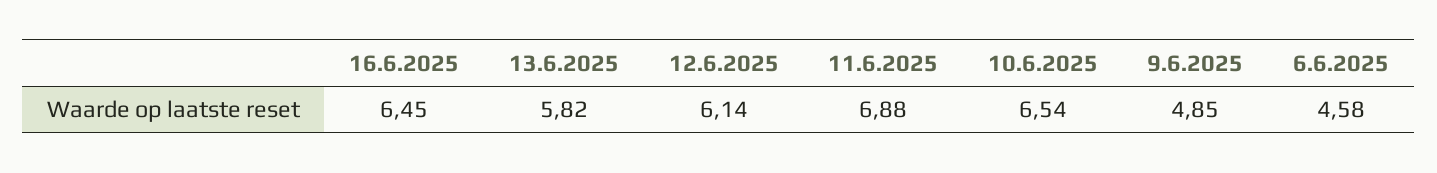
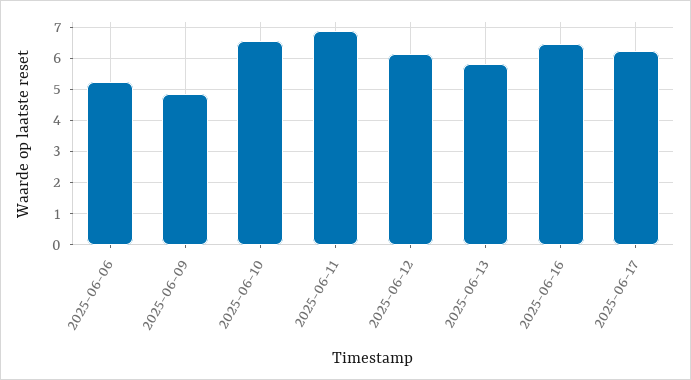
6.6.2025: 4.58 -> 5.2
2025-06-17: none -> 6.2

